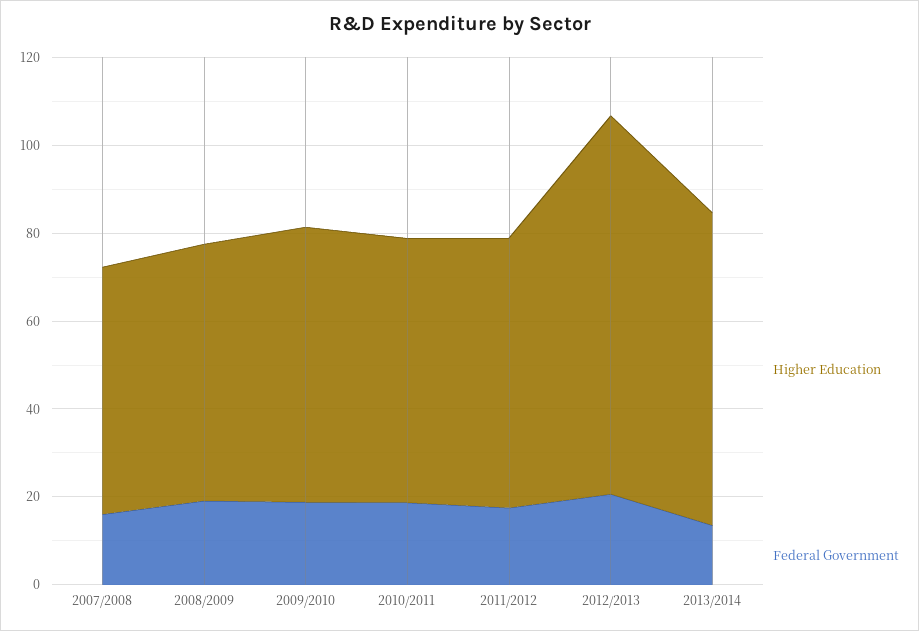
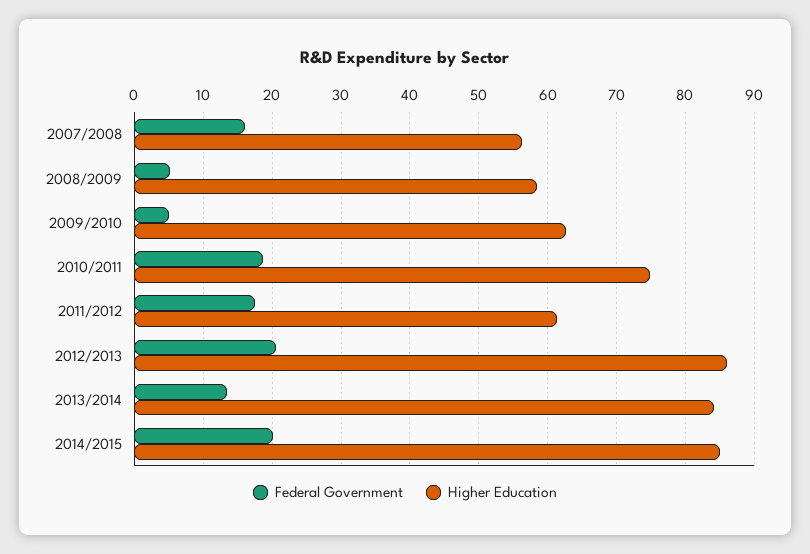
Federal Government, 2008/2009: 20 -> 5
Federal Government, 2009/2010: 20 -> 5
Higher Education, 2010/2011: 60 -> 75
Higher Education, 2013/2014: 70 -> 84
Federal Government, 2014/2015: none -> 20
Higher Education, 2014/2015: none -> 85

